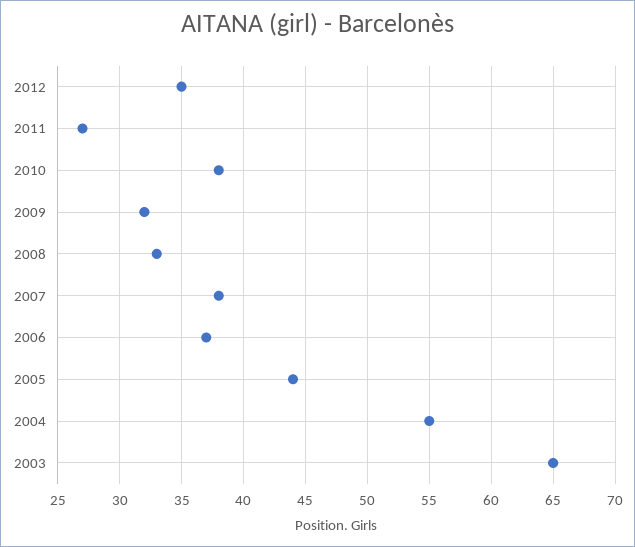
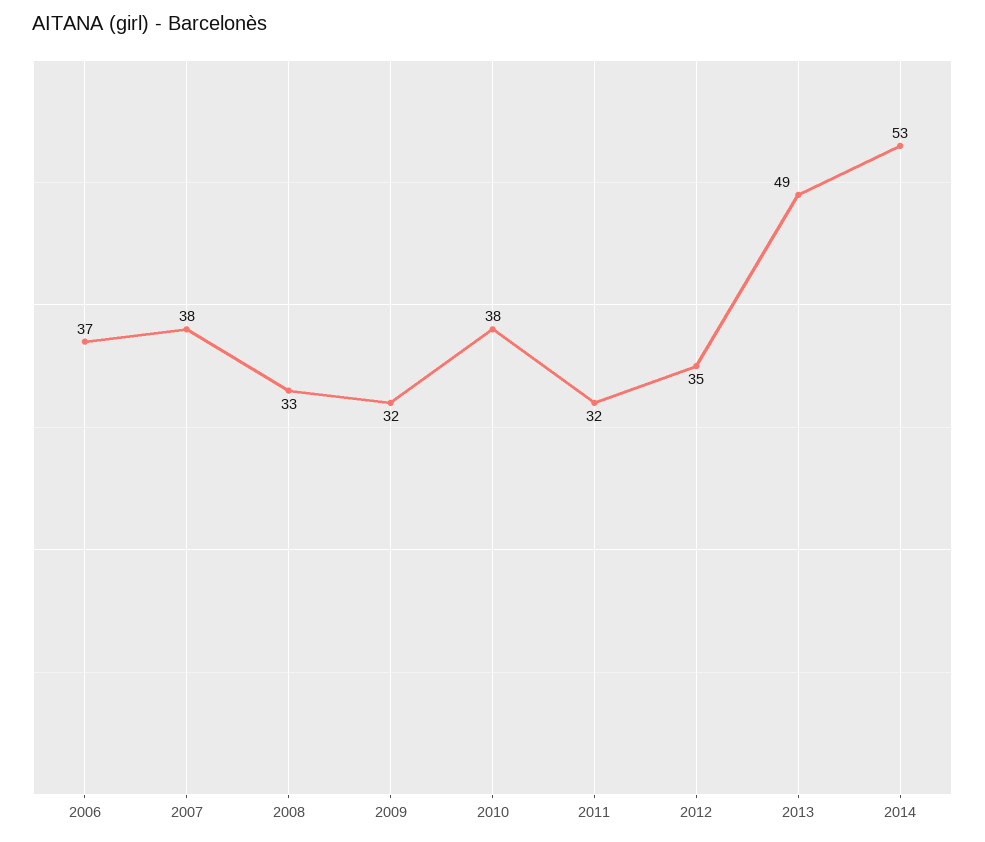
2011: 27 -> 32
2005: 44 -> none
2004: 55 -> none
2003: 65 -> none
2013: none -> 49
2014: none -> 53

